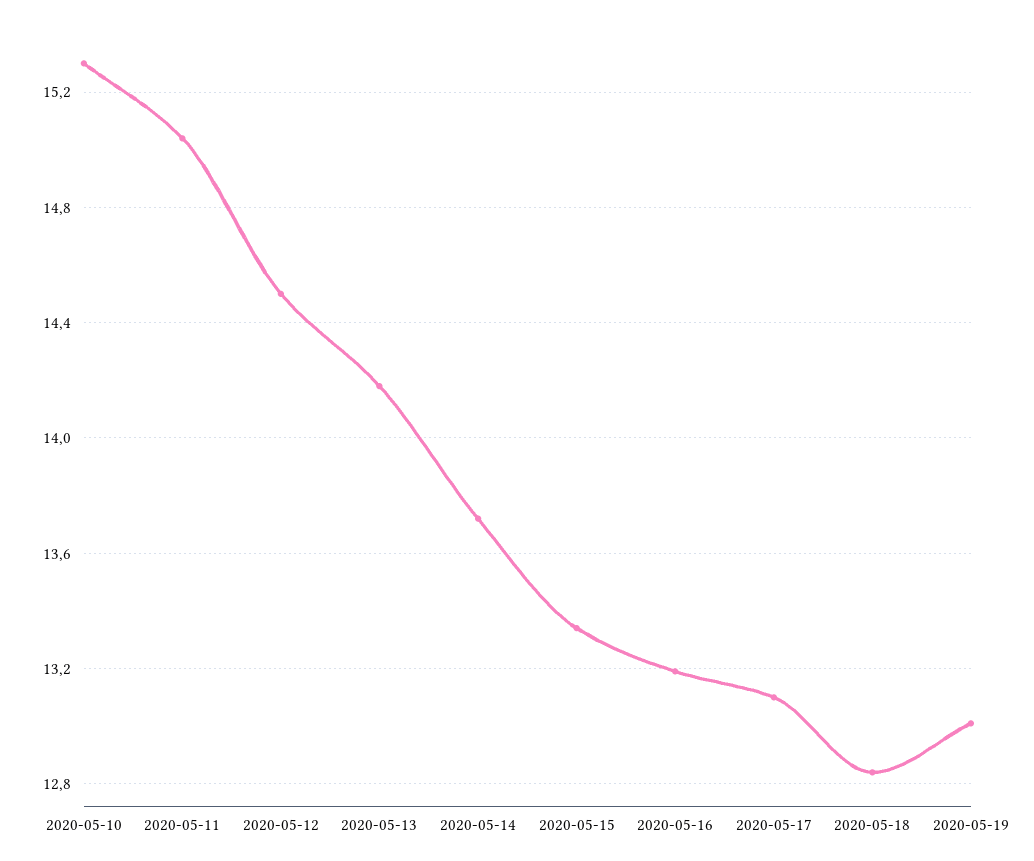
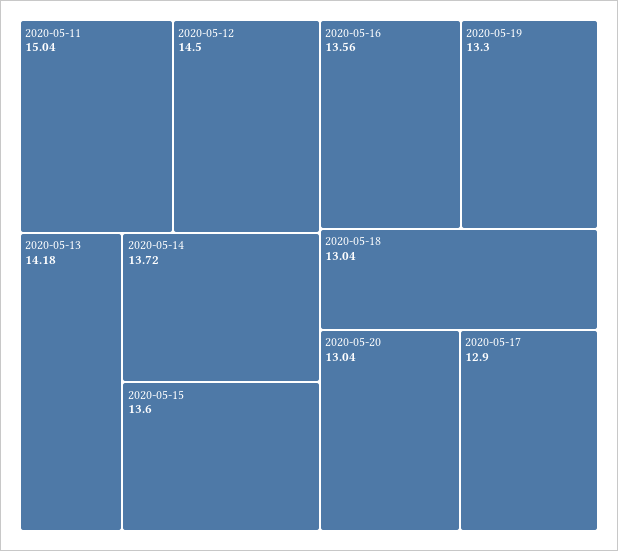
2020-05-10: 15.3 -> none
2020-05-15: 13.35 -> 13.6
2020-05-16: 13.2 -> 13.56
2020-05-17: 13.1 -> 12.9
2020-05-18: 12.85 -> 13.04
2020-05-19: 13 -> 13.3
2020-05-20: none -> 13.04

